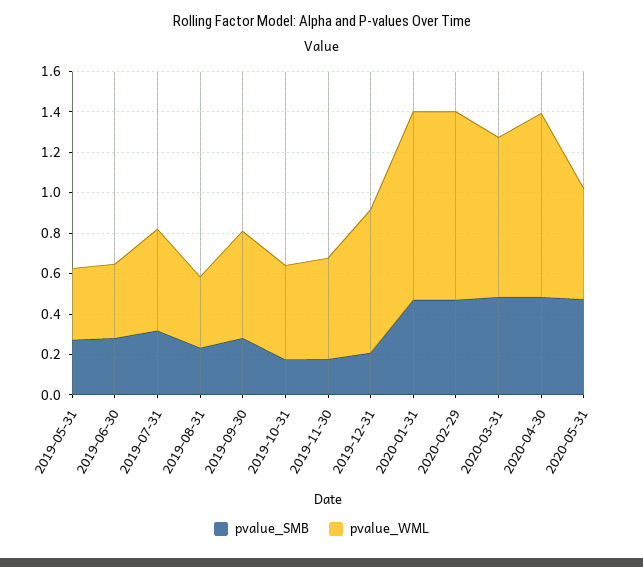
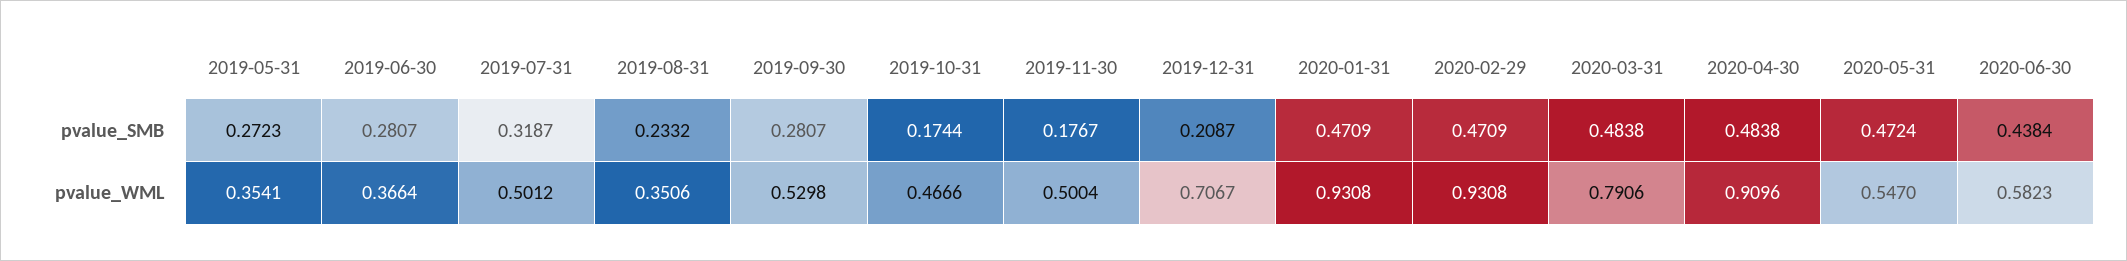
pvalue_SMB, 2020-06-30: none -> 0.4384
pvalue_WML, 2020-06-30: none -> 0.5823

